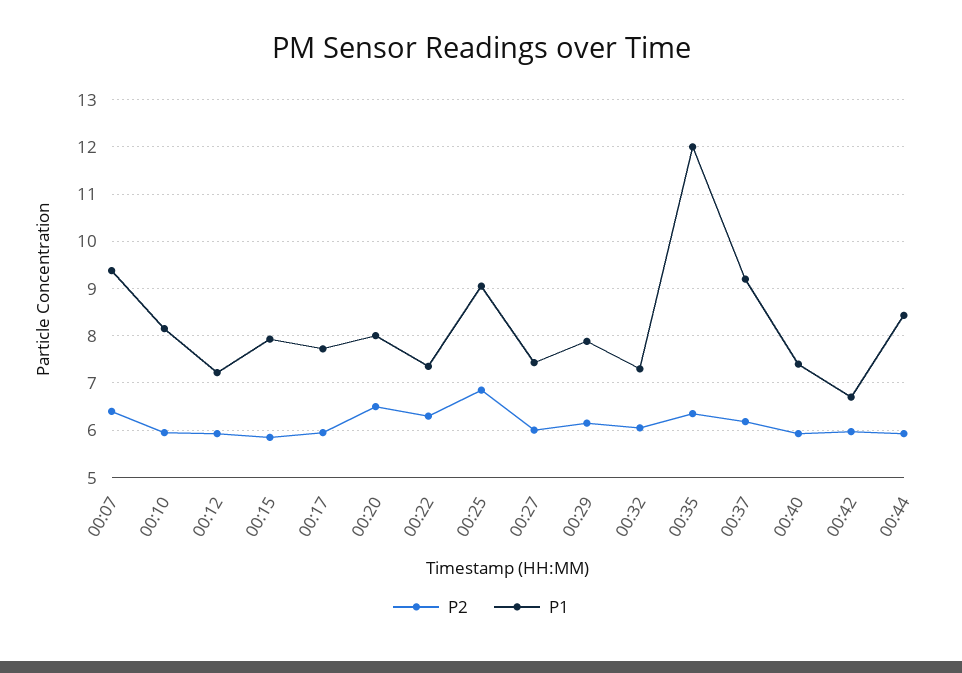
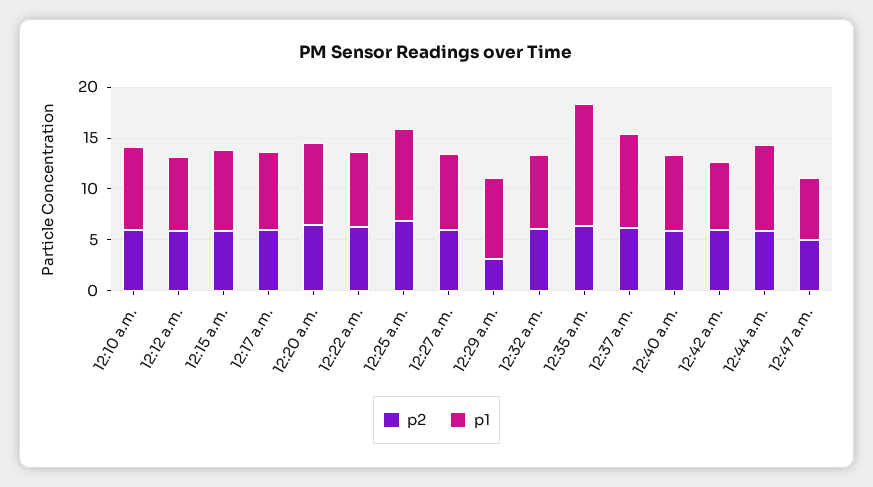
P2, 00:07: 6.4 -> none
P1, 00:07: 9.4 -> none
P2, 00:29: 6.2 -> 3
P2, 12:47 a.m.: none -> 5
P1, 12:47 a.m.: none -> 6

